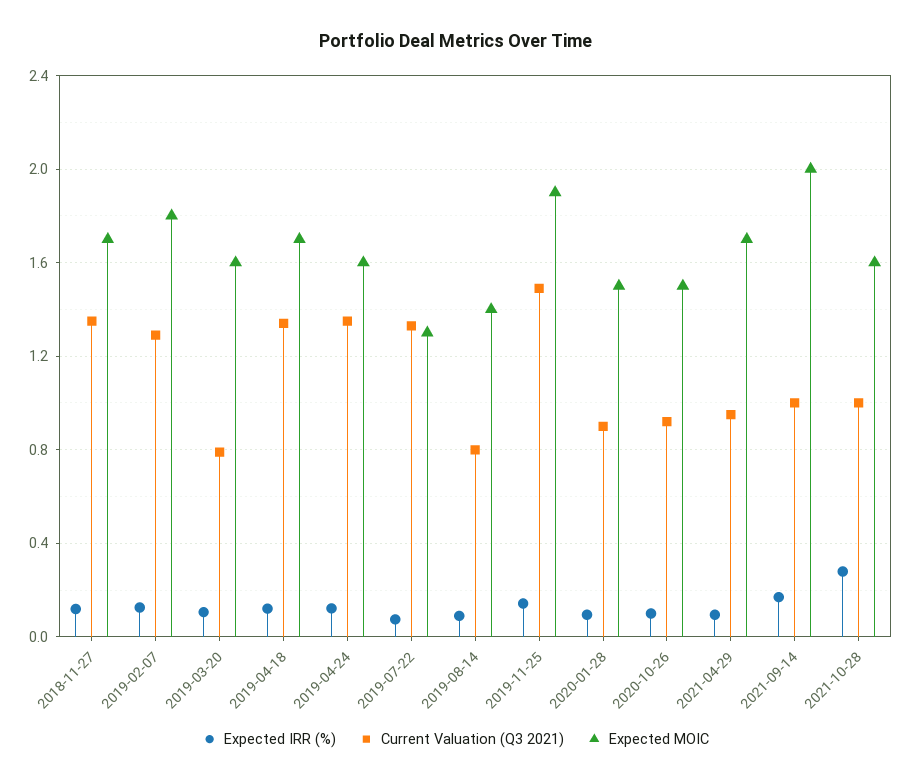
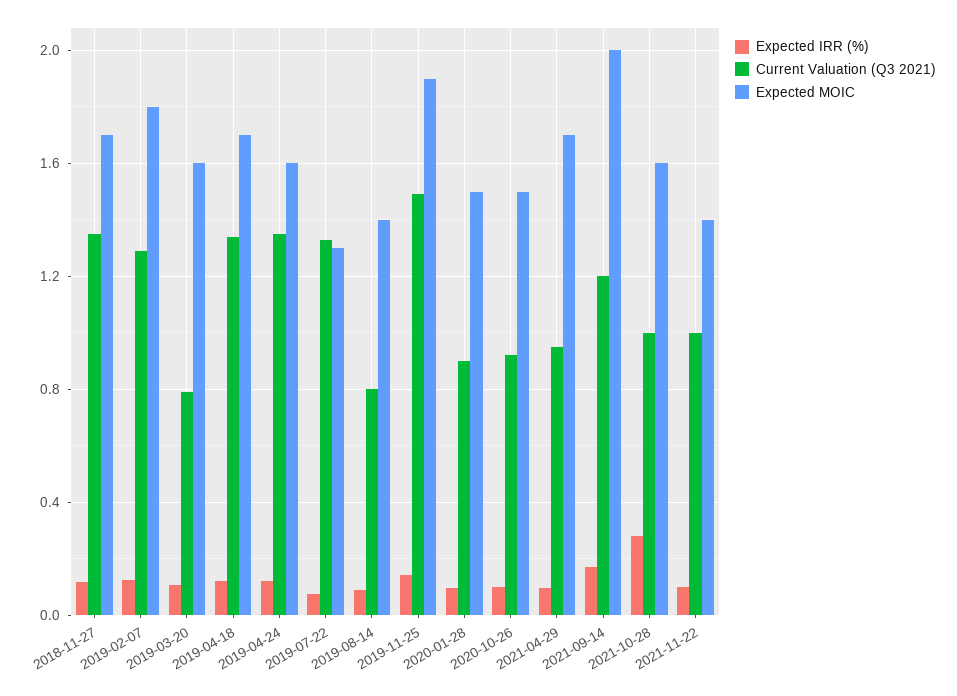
Current Valuation (Q3 2021), 2021-09-14: 1 -> 1.2
Expected IRR (%), 2021-11-22: none -> 0.1
Current Valuation (Q3 2021), 2021-11-22: none -> 1
Expected MOIC, 2021-11-22: none -> 1.4

